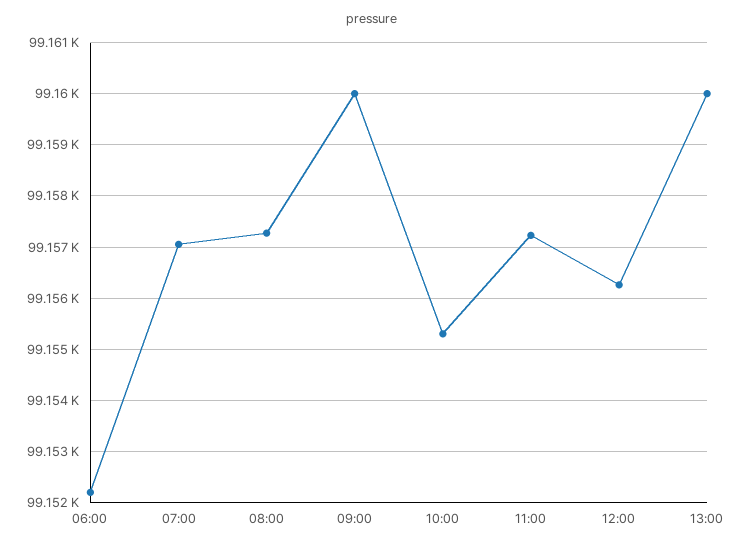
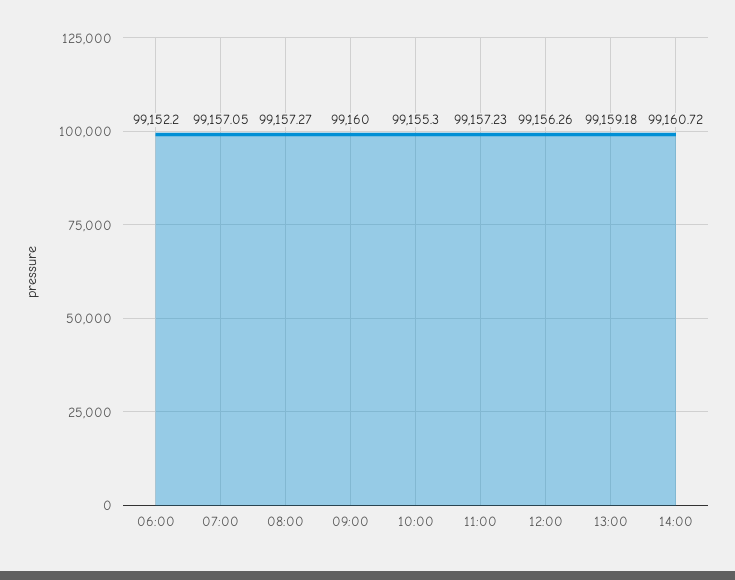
13:00: 99160 -> 99159.18
14:00: none -> 99160.72

